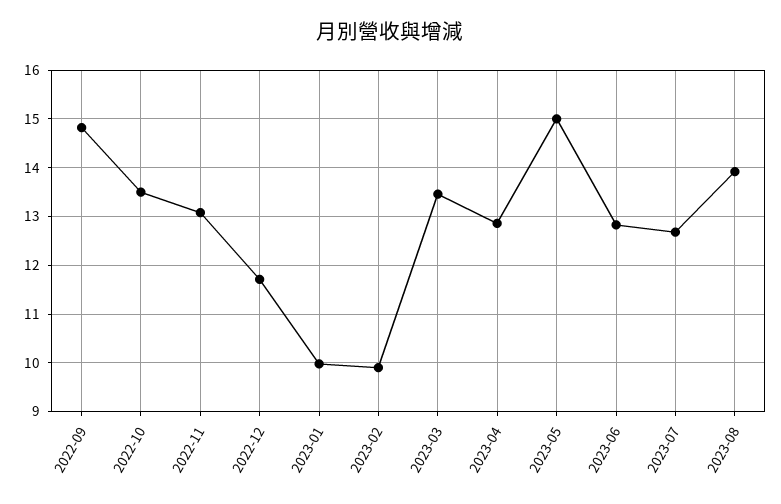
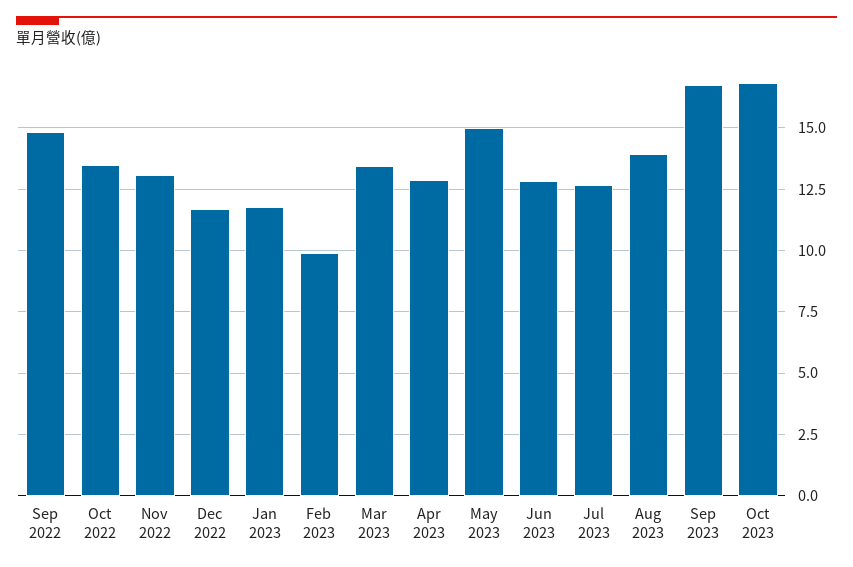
2023-01: 10 -> 11.75
Sep 2023: none -> 16.75
Oct 2023: none -> 16.75

